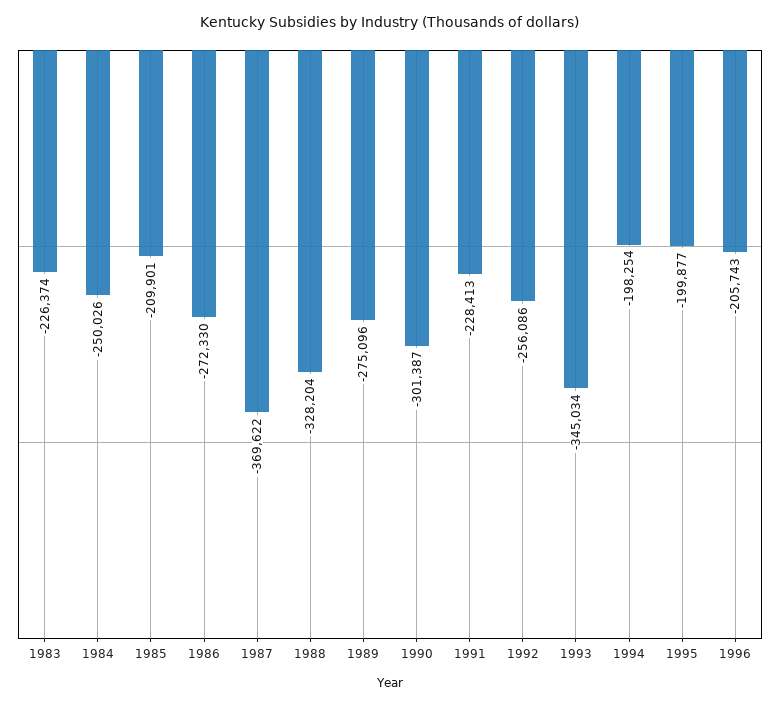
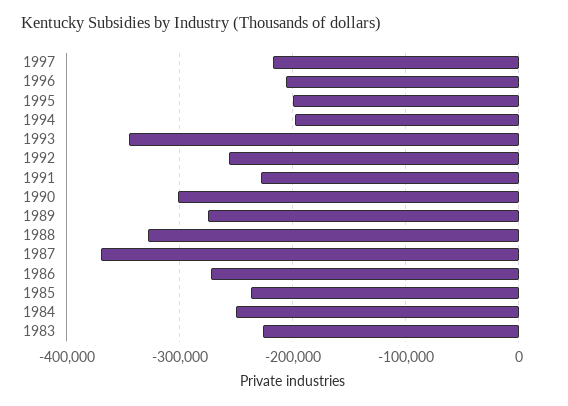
1985: -209901 -> -240000
1997: none -> -220000

